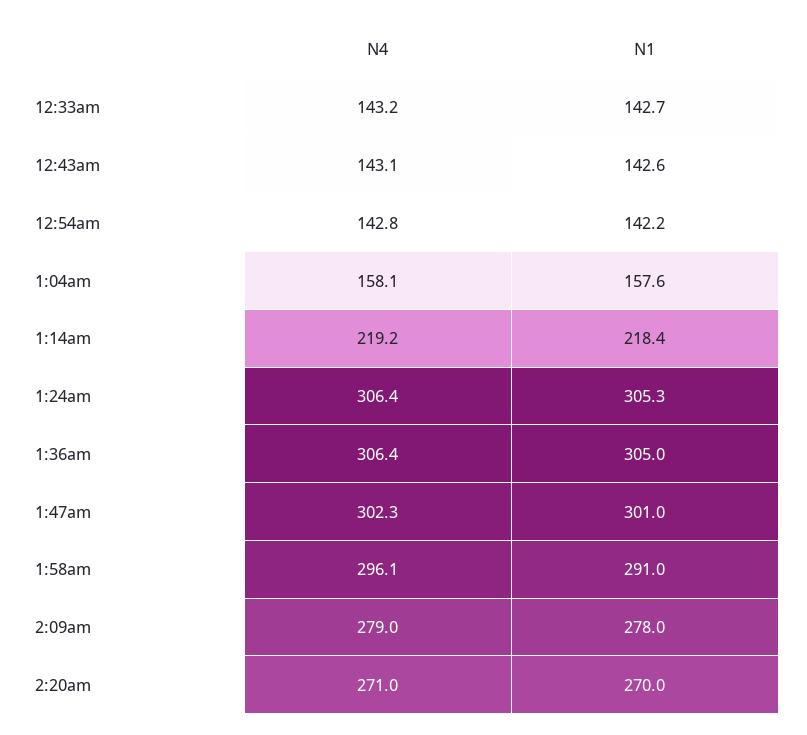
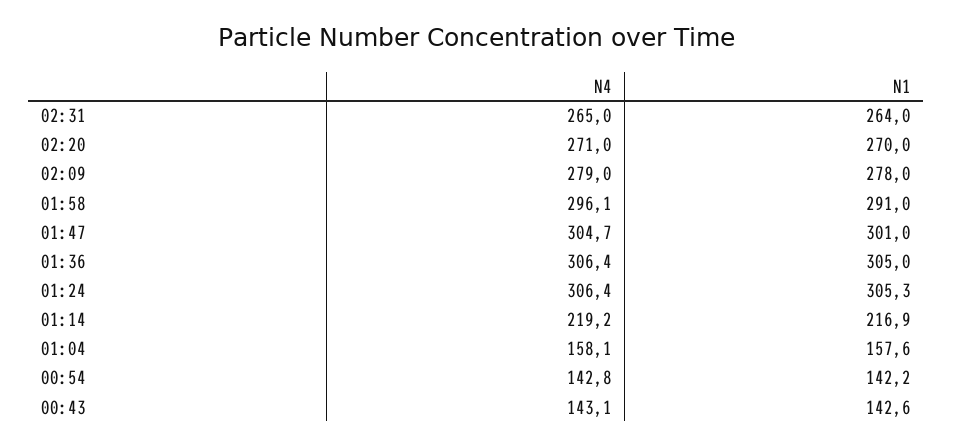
N4, 12:33am: 143.2 -> none
N1, 12:33am: 142.7 -> none
N1, 1:14am: 218.4 -> 216.9
N4, 1:47am: 302.3 -> 304.7
N4, 02:31: none -> 265
N1, 02:31: none -> 264

